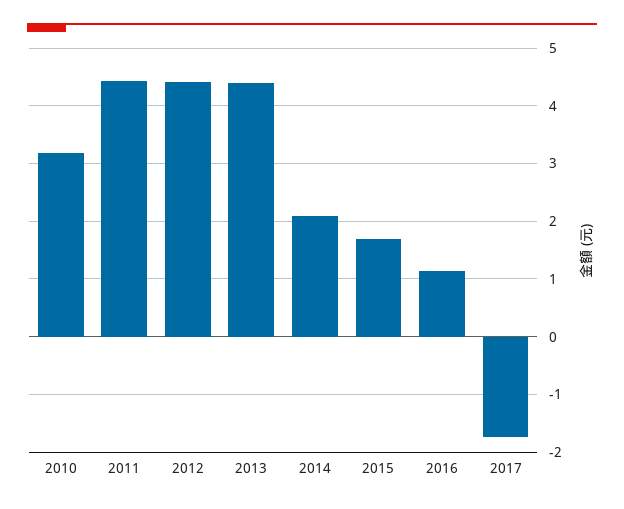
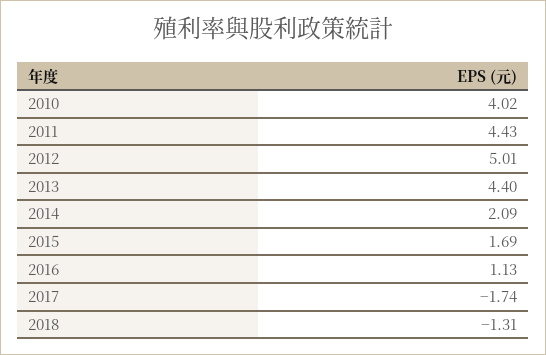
2010: 3.2 -> 4.02
2012: 4.4 -> 5.01
2018: none -> -1.31

